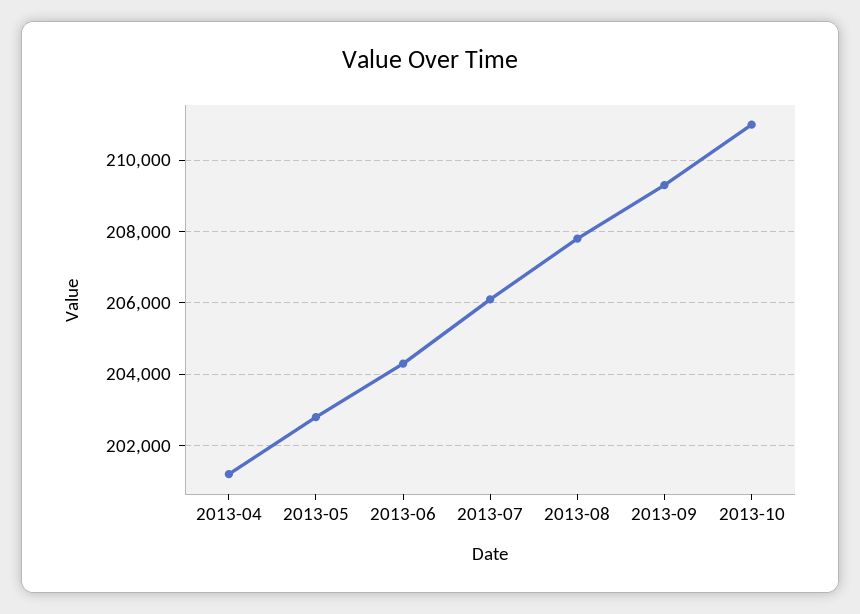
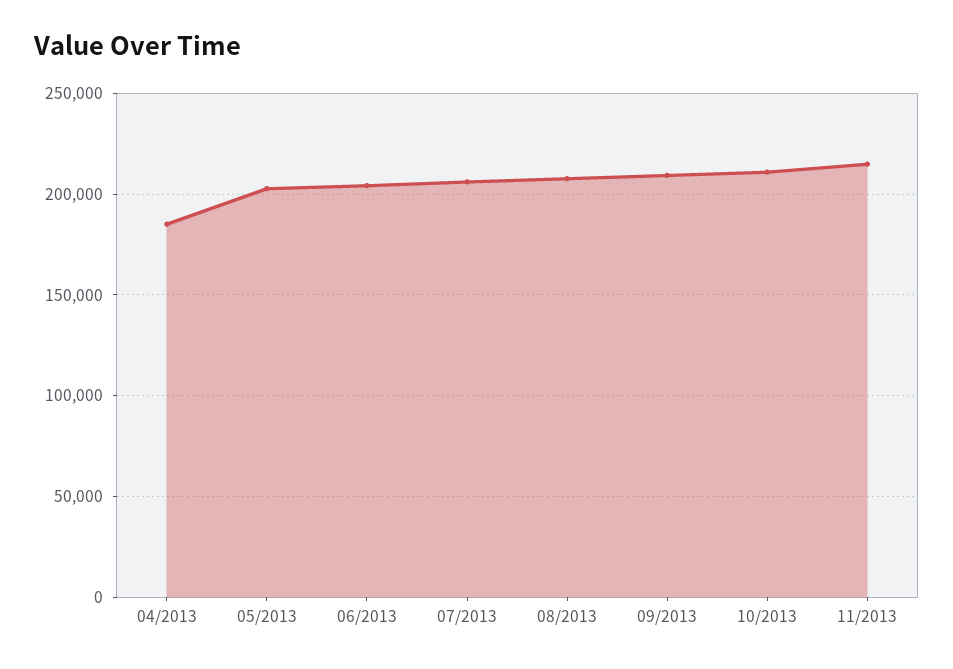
2013-04: 201200 -> 185000
11/2013: none -> 215000

